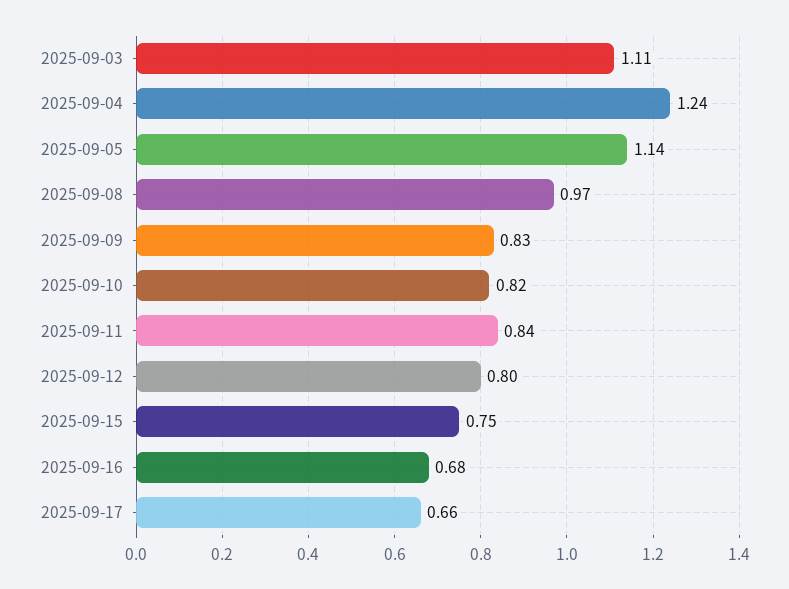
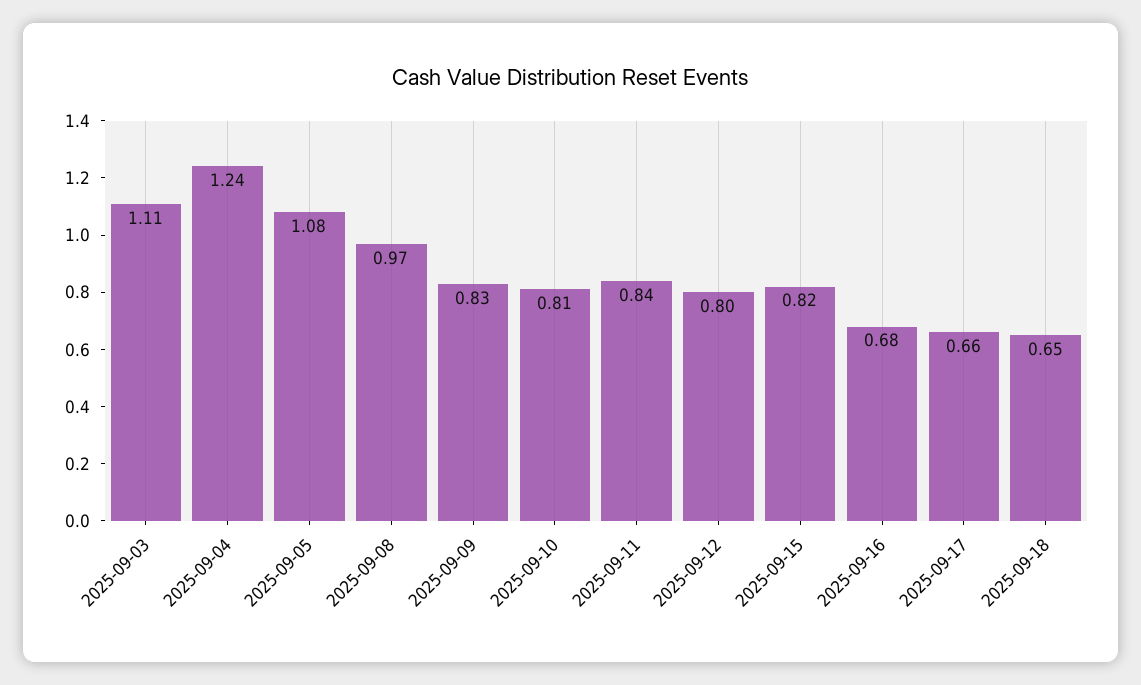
2025-09-05: 1.14 -> 1.08
2025-09-10: 0.82 -> 0.81
2025-09-15: 0.75 -> 0.82
2025-09-18: none -> 0.65

